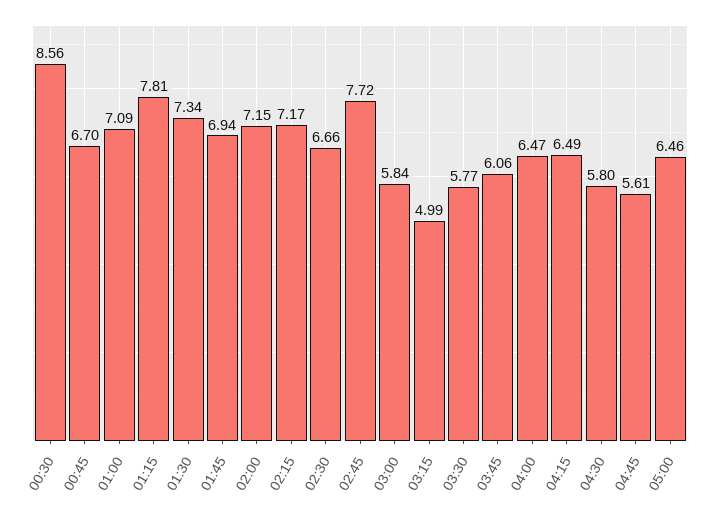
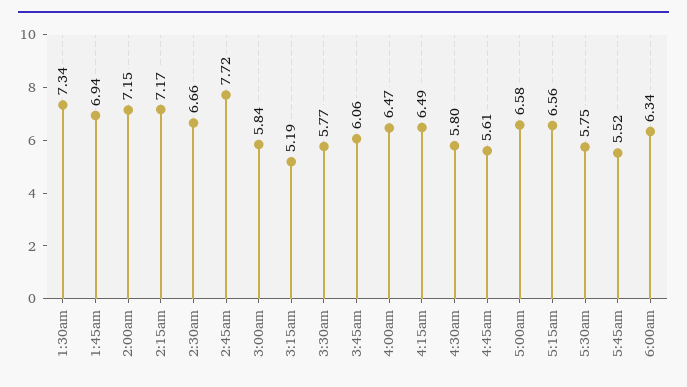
00:30: 8.56 -> none
00:45: 6.7 -> none
01:00: 7.09 -> none
01:15: 7.81 -> none
03:15: 4.99 -> 5.19
05:00: 6.46 -> 6.58
5:15am: none -> 6.56
5:30am: none -> 5.75
5:45am: none -> 5.52
6:00am: none -> 6.34

